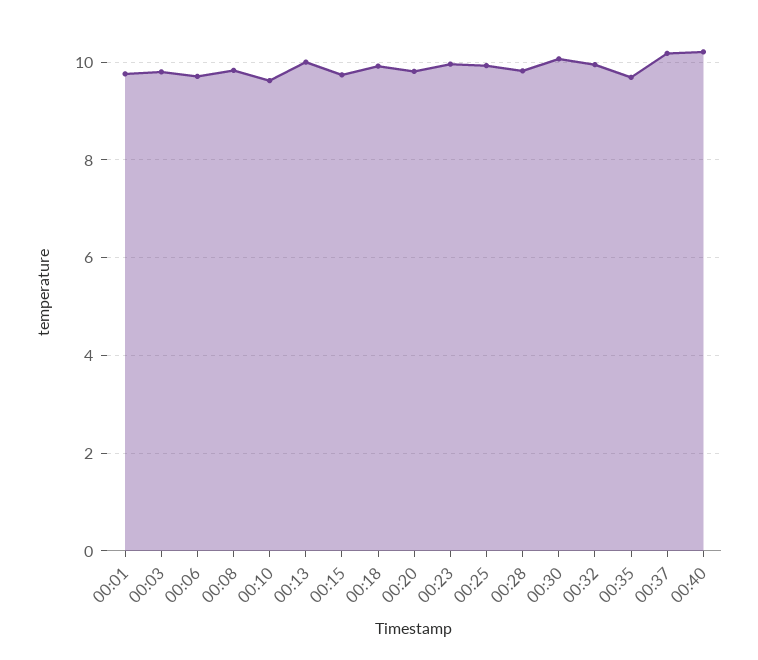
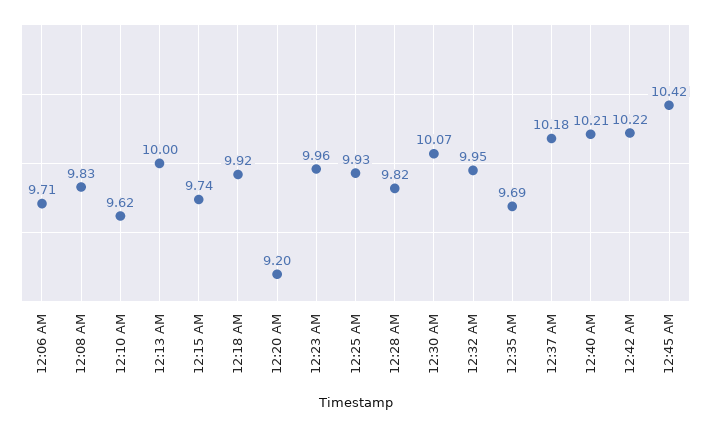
00:01: 9.8 -> none
00:03: 9.8 -> none
00:20: 9.8 -> 9.2
12:42 AM: none -> 10.22
12:45 AM: none -> 10.42

